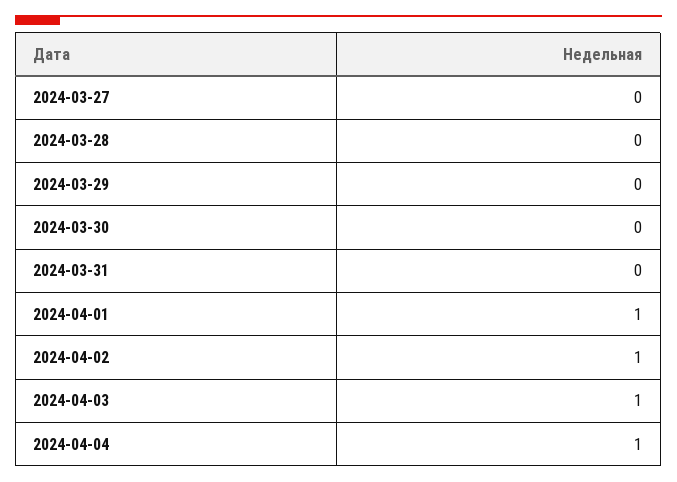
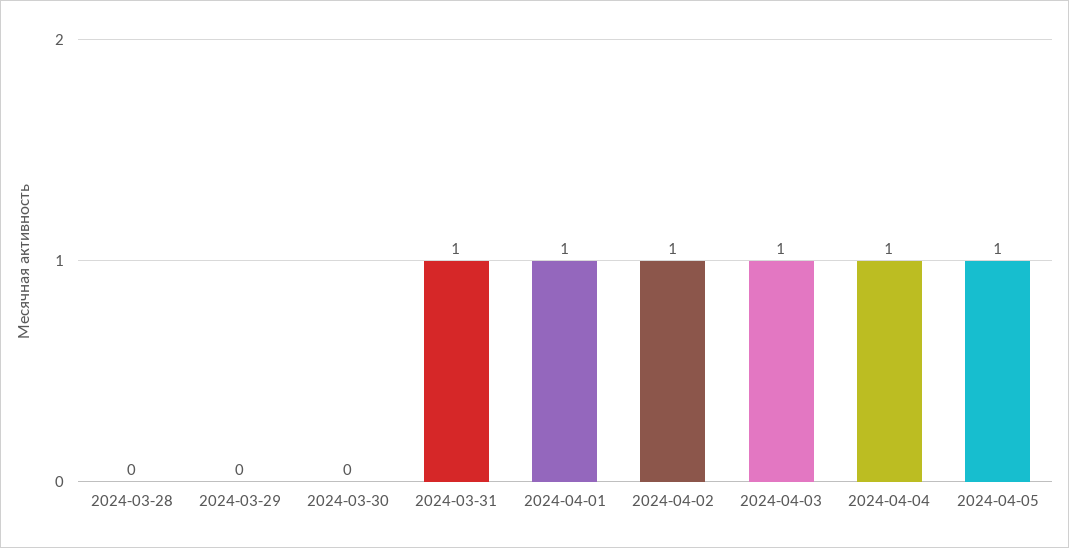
2024-03-27: 0 -> none
2024-03-31: 0 -> 1
2024-04-05: none -> 1

